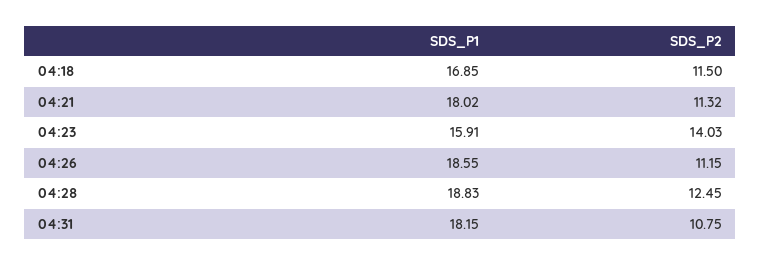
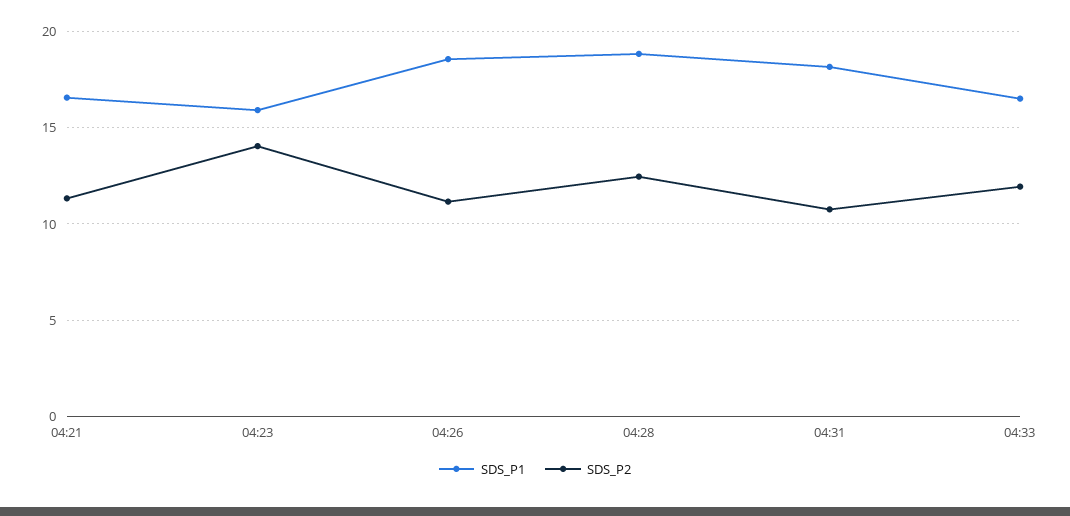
SDS_P1, 04:18: 16.85 -> none
SDS_P2, 04:18: 11.5 -> none
SDS_P1, 04:21: 18.02 -> 16.5
SDS_P1, 04:33: none -> 16.5
SDS_P2, 04:33: none -> 12

